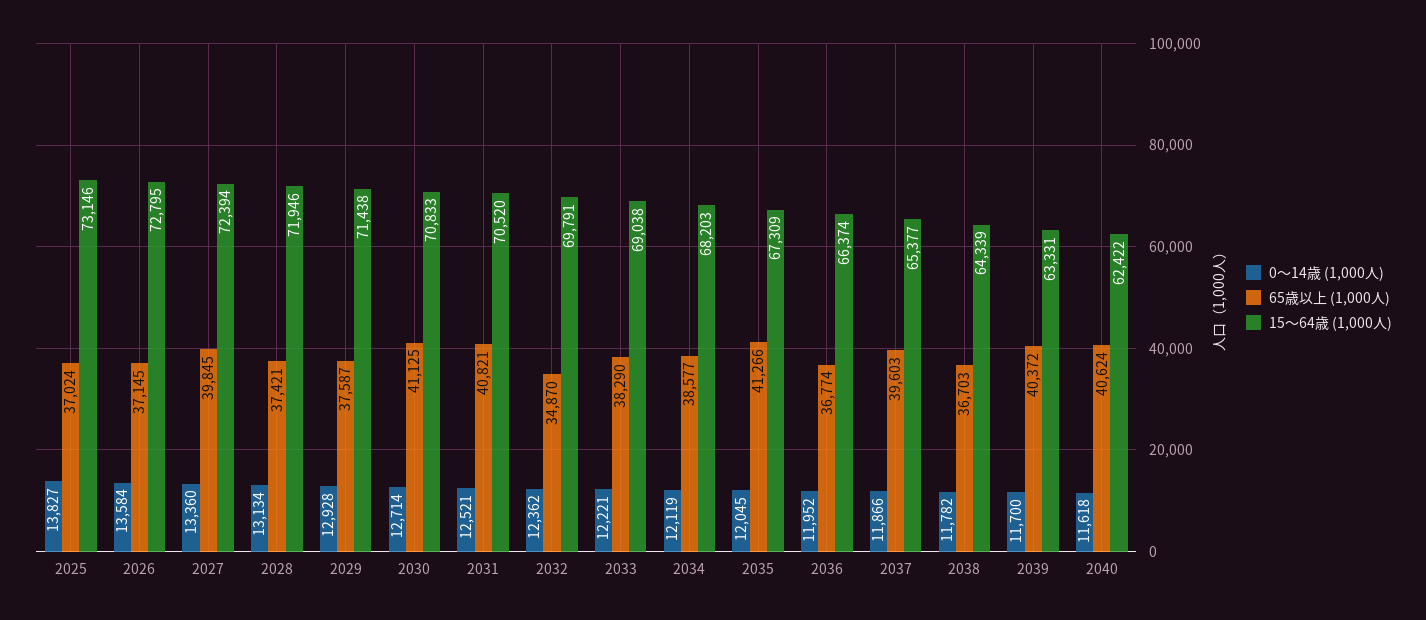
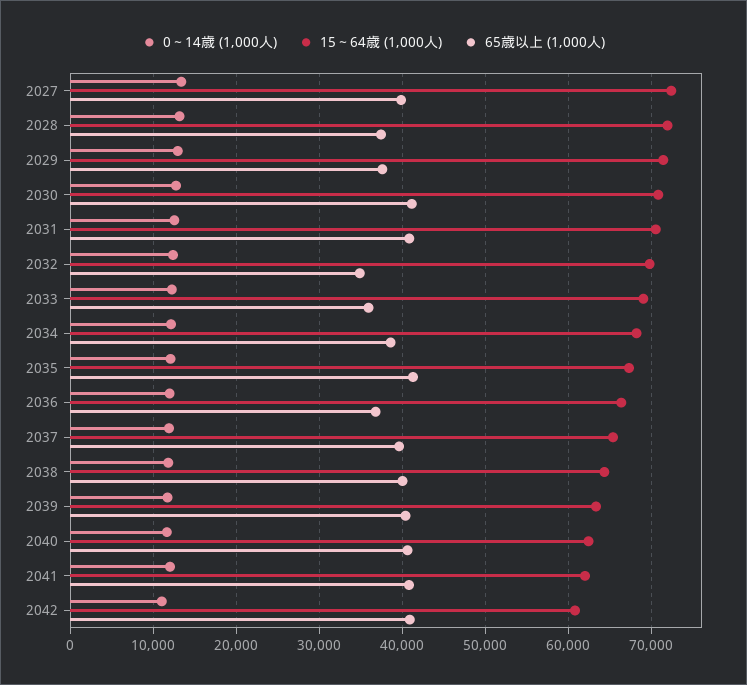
0～14歳 (1,000人), 2025: 13827 -> none
65歳以上 (1,000人), 2025: 37024 -> none
15～64歳 (1,000人), 2025: 73146 -> none
0～14歳 (1,000人), 2026: 13584 -> none
65歳以上 (1,000人), 2026: 37145 -> none
15～64歳 (1,000人), 2026: 72795 -> none
65歳以上 (1,000人), 2033: 38290 -> 36000
65歳以上 (1,000人), 2038: 36703 -> 40000
0～14歳 (1,000人), 2041: none -> 12000
15～64歳 (1,000人), 2041: none -> 62000
65歳以上 (1,000人), 2041: none -> 41000
0～14歳 (1,000人), 2042: none -> 11000
15～64歳 (1,000人), 2042: none -> 61000
65歳以上 (1,000人), 2042: none -> 41000

